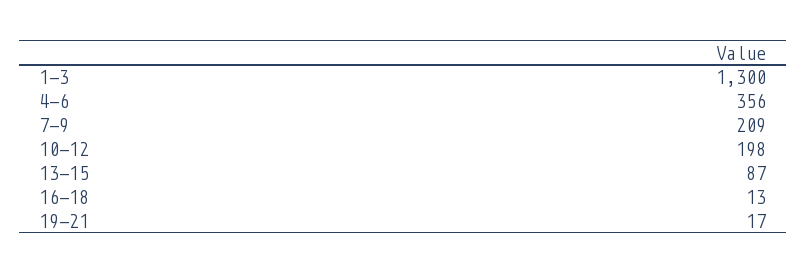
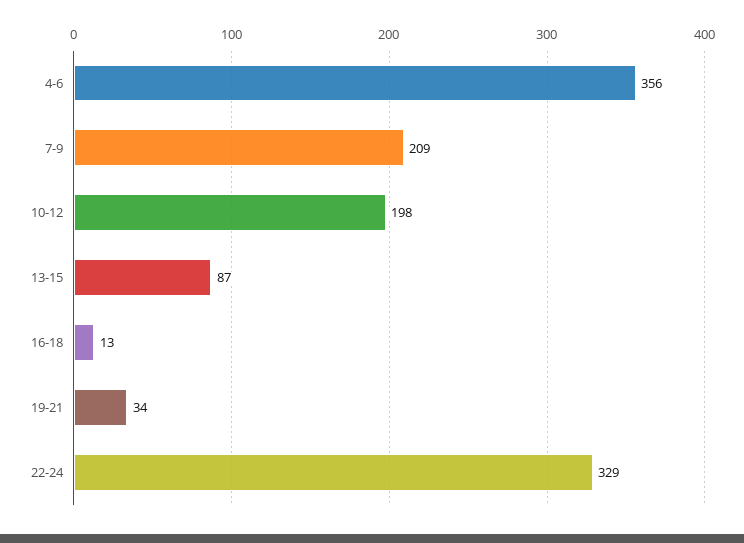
1-3: 1300 -> none
19-21: 17 -> 34
22-24: none -> 329

